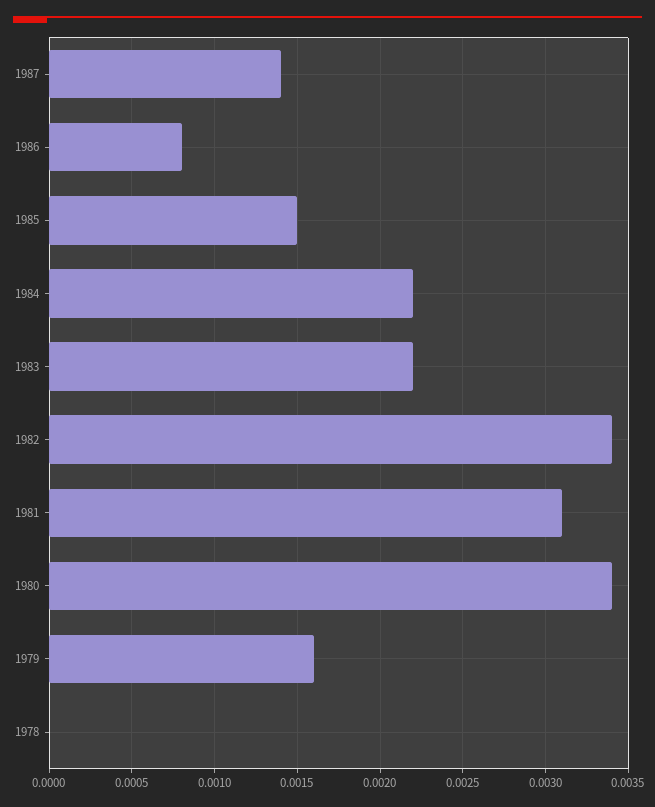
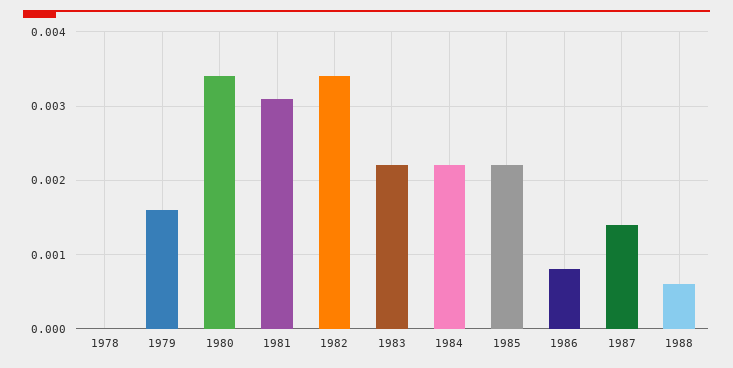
1985: 0.0015 -> 0.0022
1988: none -> 0.0006

